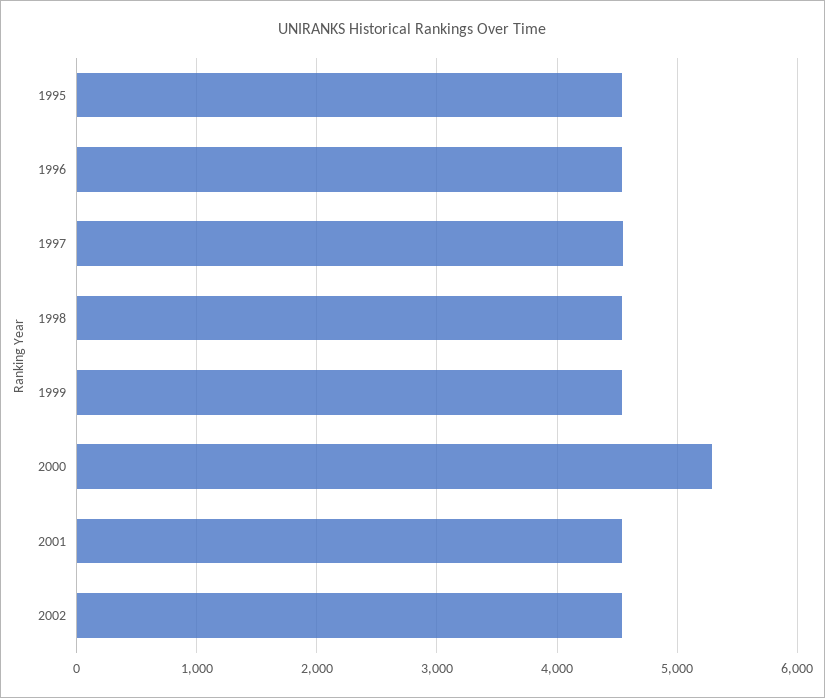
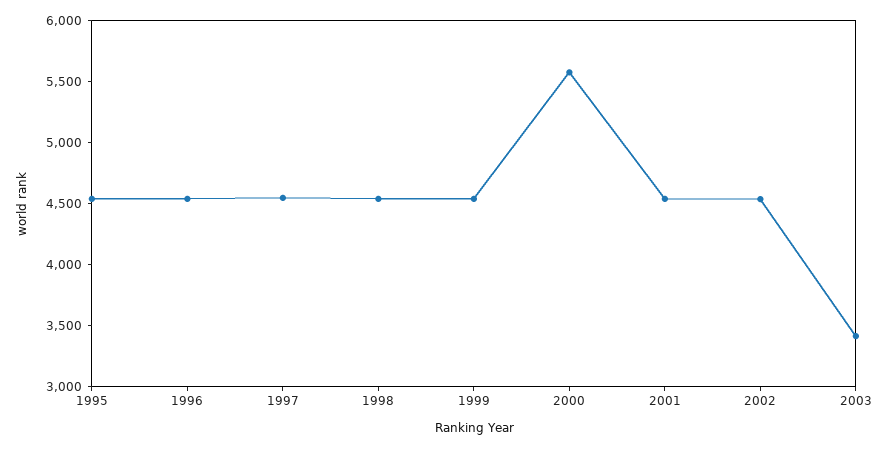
2000: 5300 -> 5600
2003: none -> 3400

